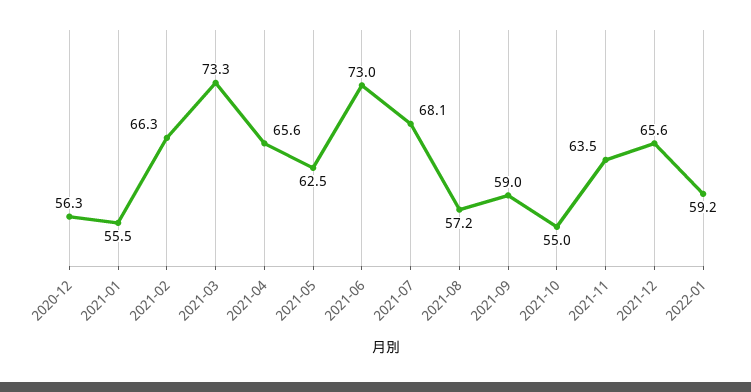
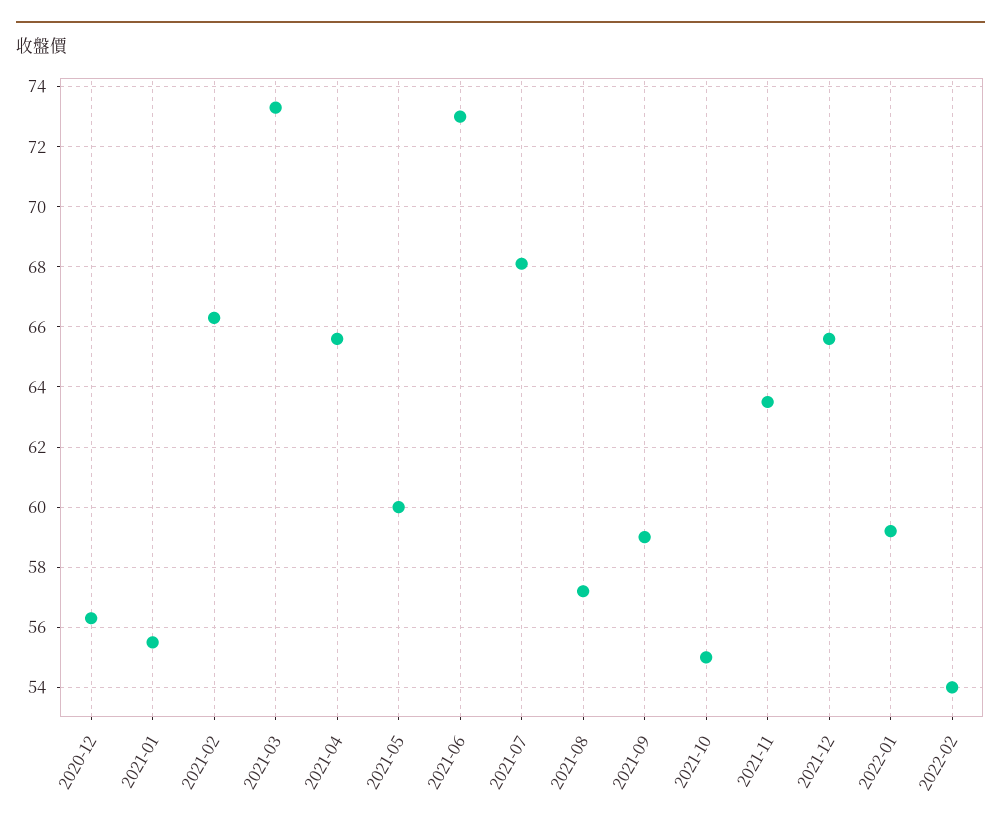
2021-05: 62.5 -> 60
2022-02: none -> 54

